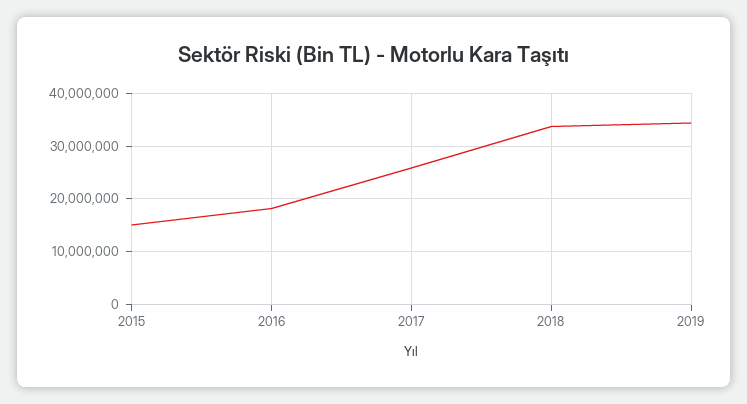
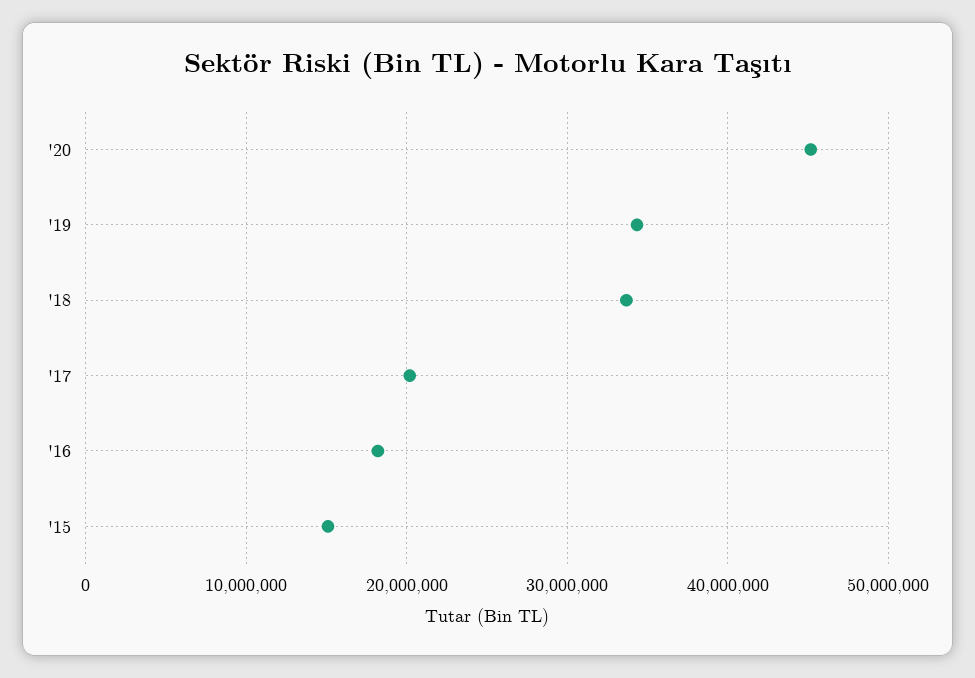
2017: 26000000 -> 20000000
'20: none -> 45000000

